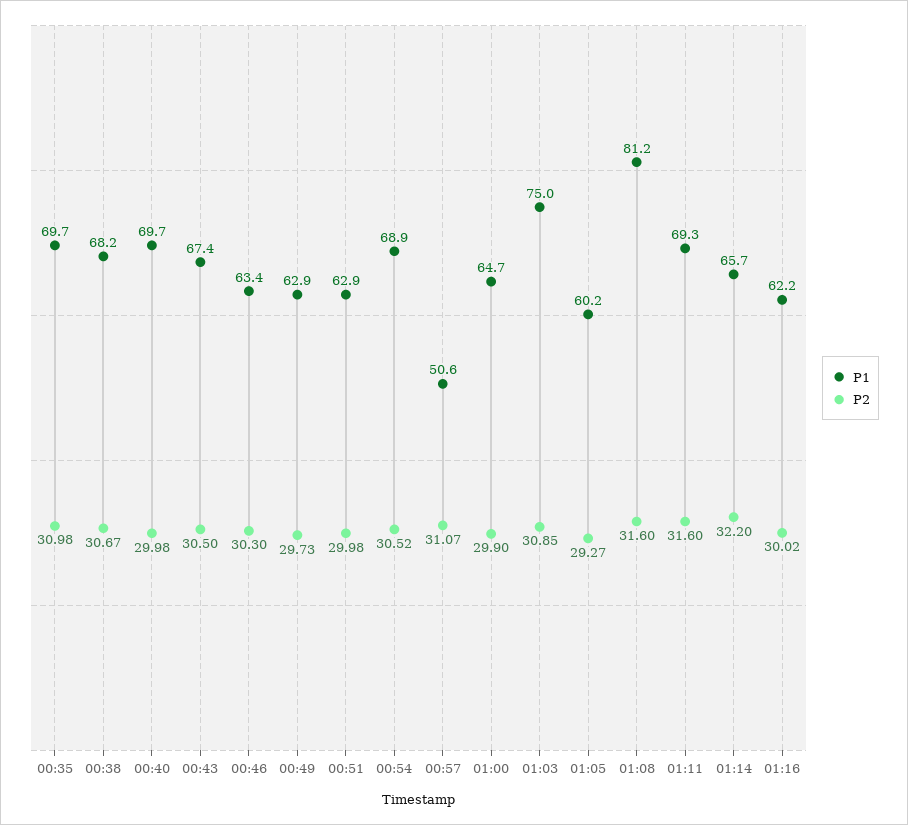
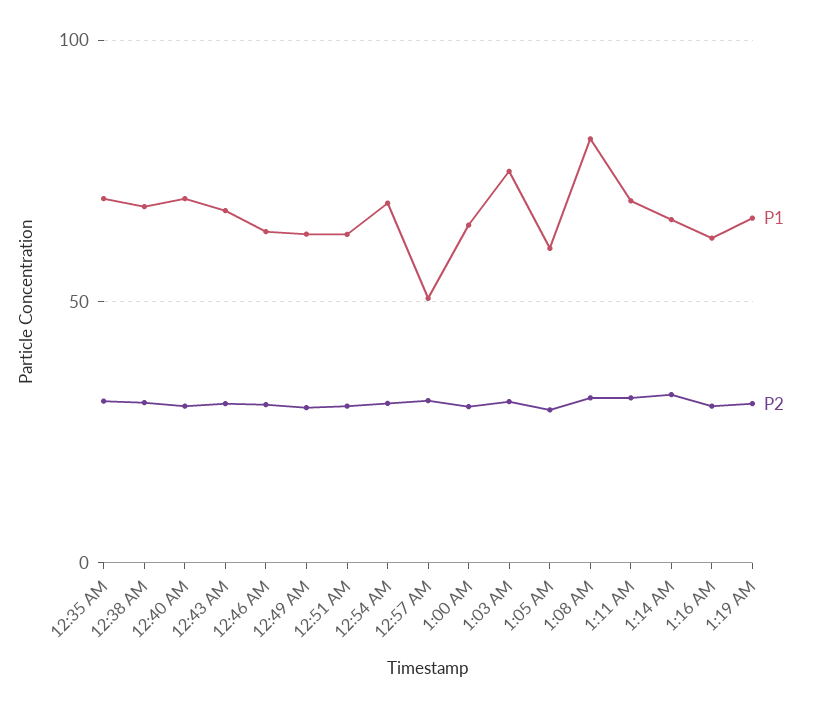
P1, 1:19 AM: none -> 65
P2, 1:19 AM: none -> 30

